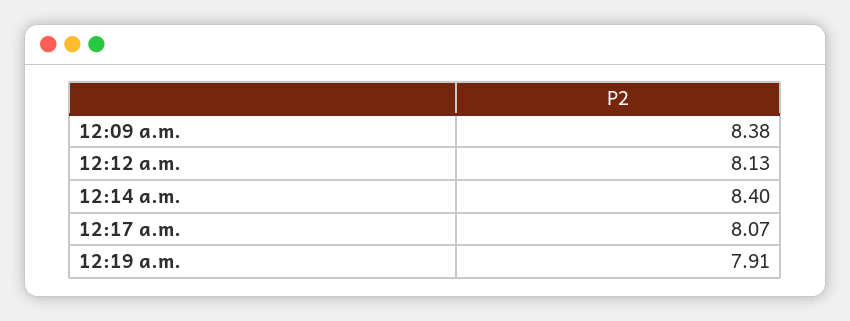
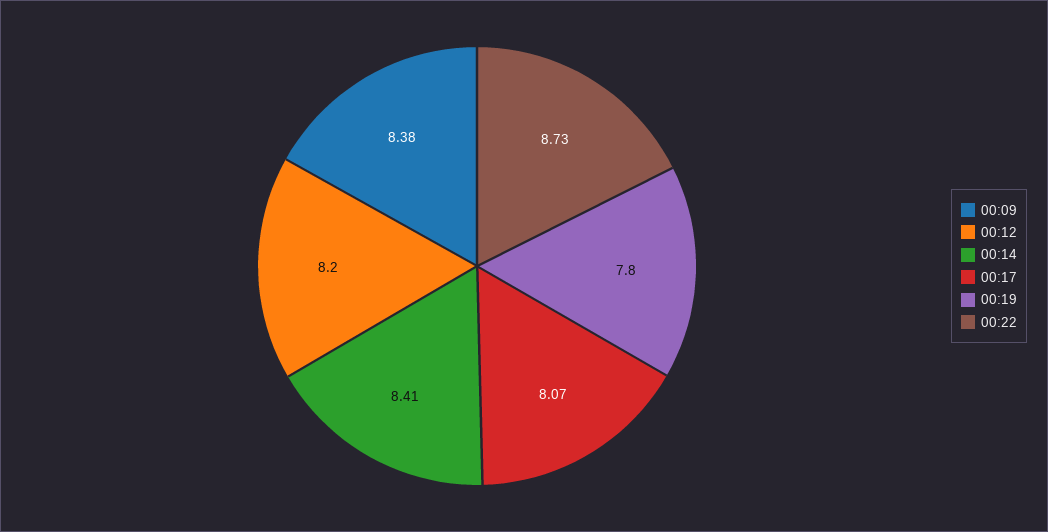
12:12 a.m.: 8.13 -> 8.2
12:14 a.m.: 8.4 -> 8.41
12:19 a.m.: 7.91 -> 7.8
00:22: none -> 8.73

